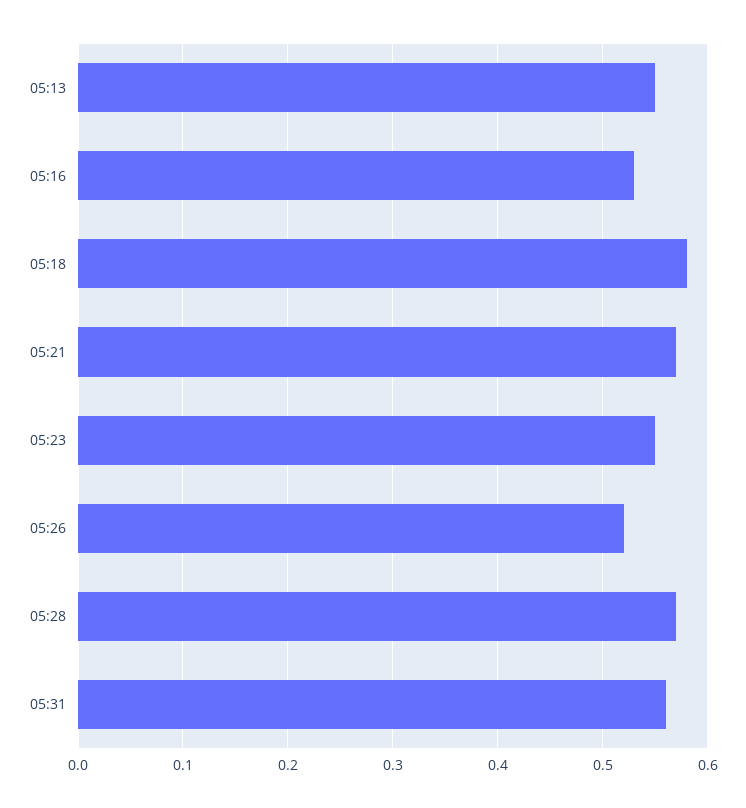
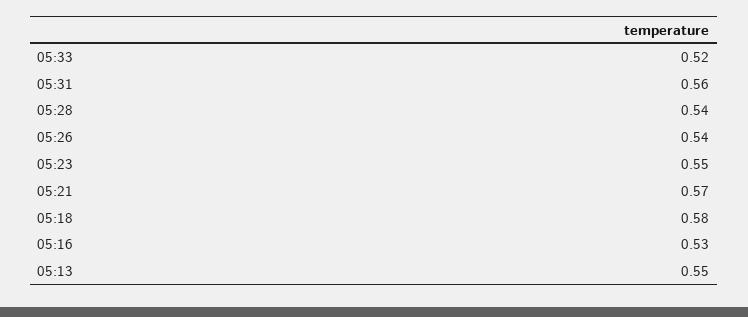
05:26: 0.52 -> 0.54
05:28: 0.57 -> 0.54
05:33: none -> 0.52

